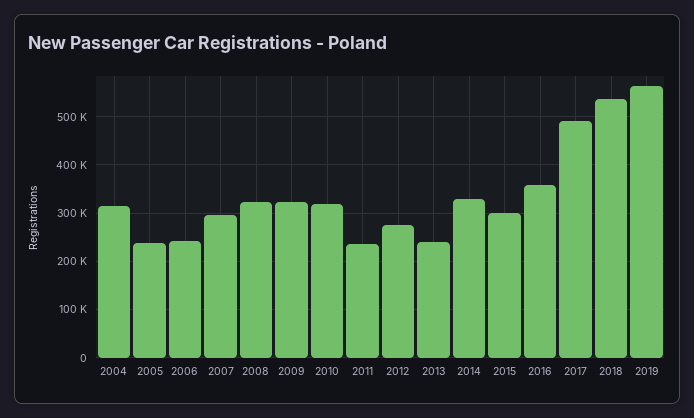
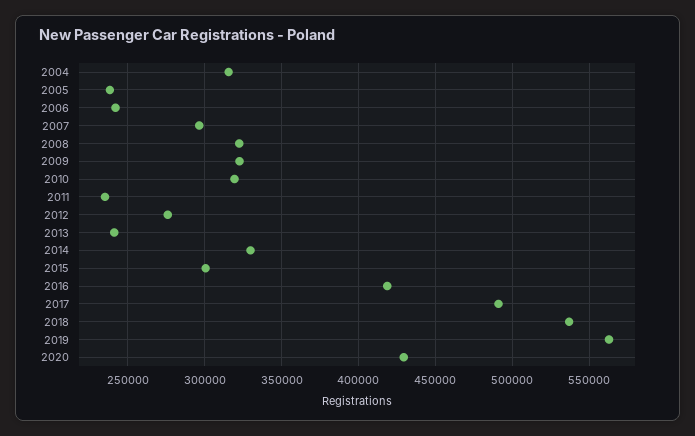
2016: 360000 -> 420000
2020: none -> 430000

